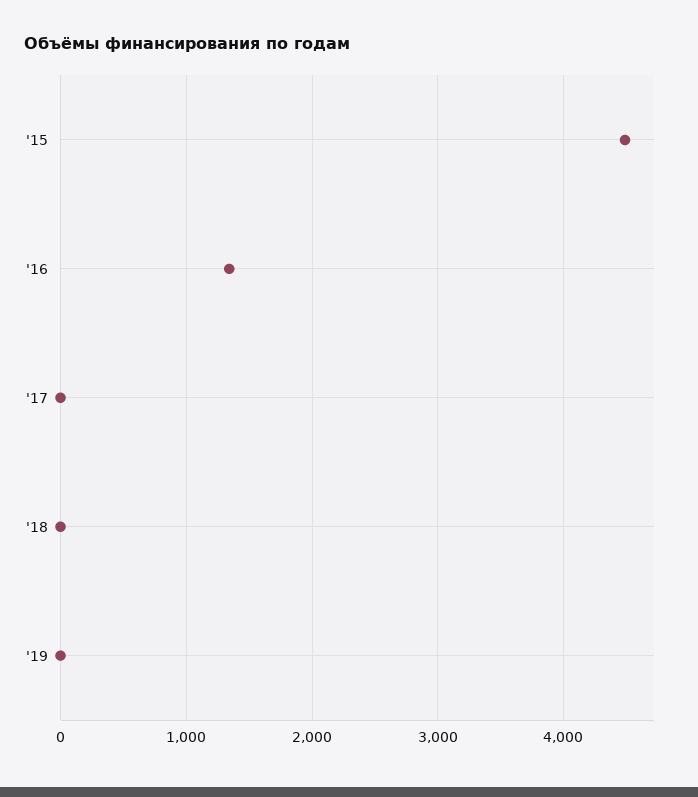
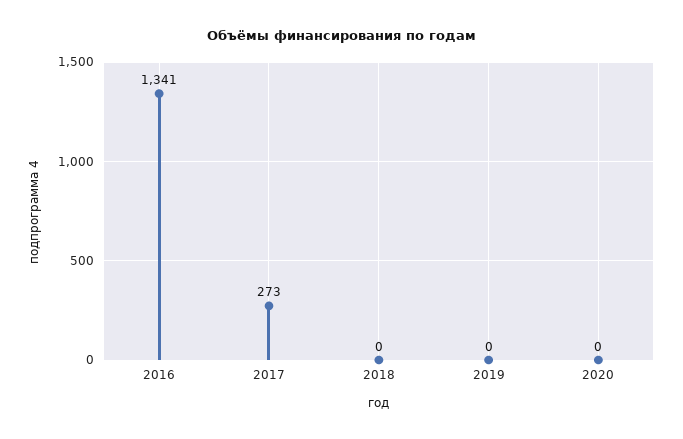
'15: 4500 -> none
'17: 0 -> 273
2020: none -> 0

